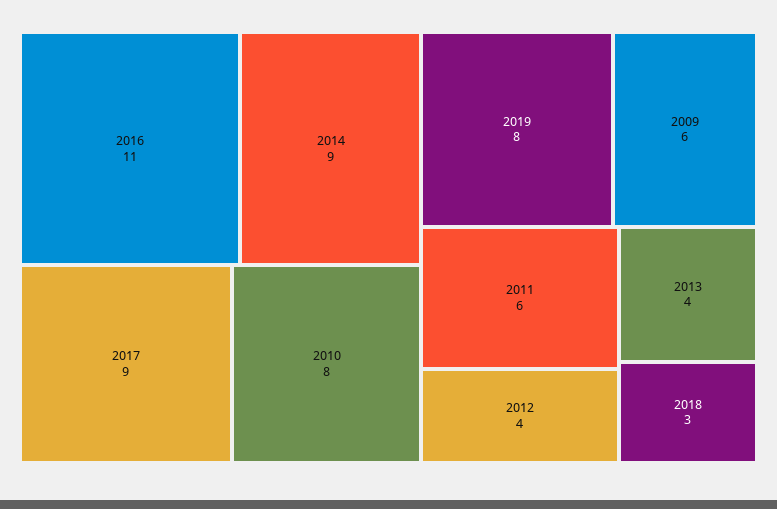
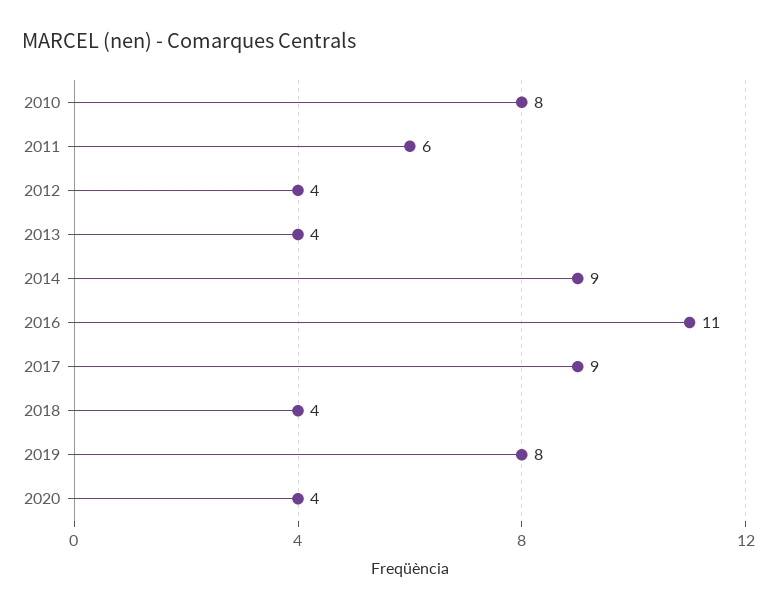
2009: 6 -> none
2018: 3 -> 4
2020: none -> 4

